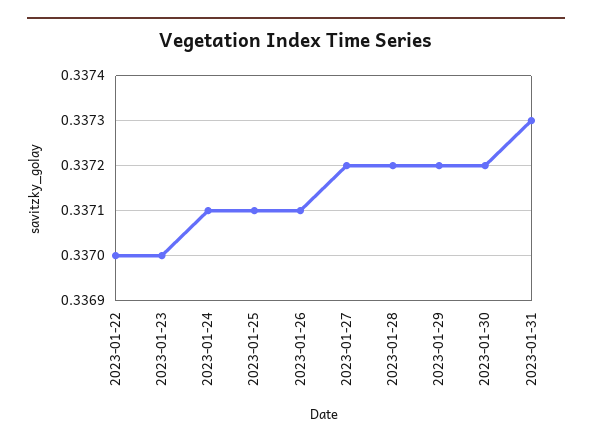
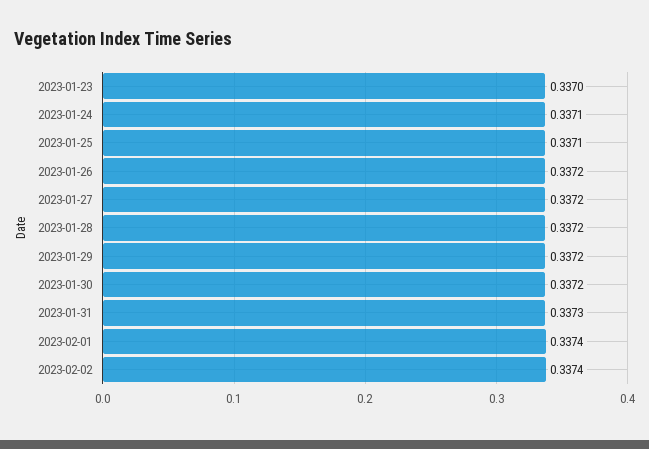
2023-01-22: 0.337 -> none
2023-01-26: 0.3371 -> 0.3372
2023-02-01: none -> 0.3374
2023-02-02: none -> 0.3374

